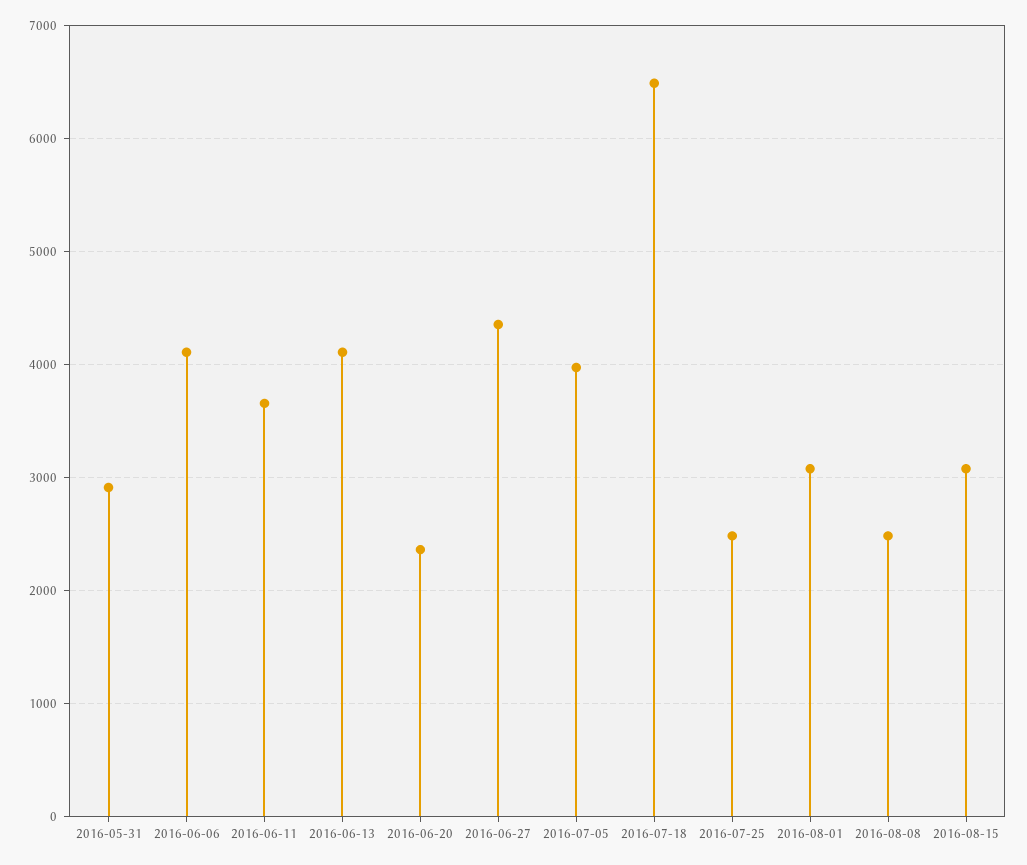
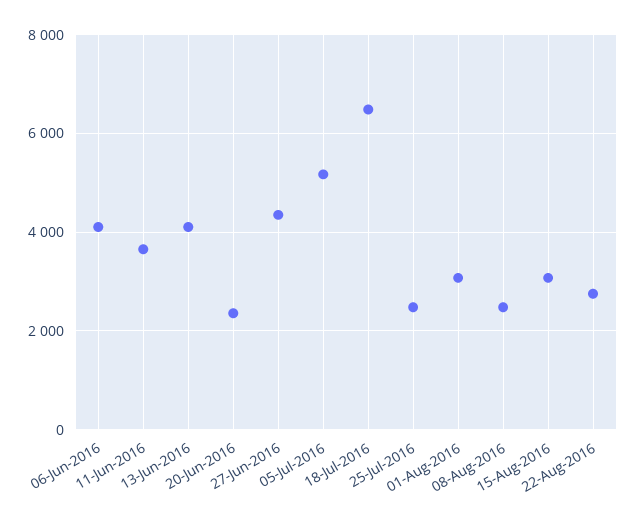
2016-05-31: 2900 -> none
2016-07-05: 4000 -> 5200
22-Aug-2016: none -> 2800

